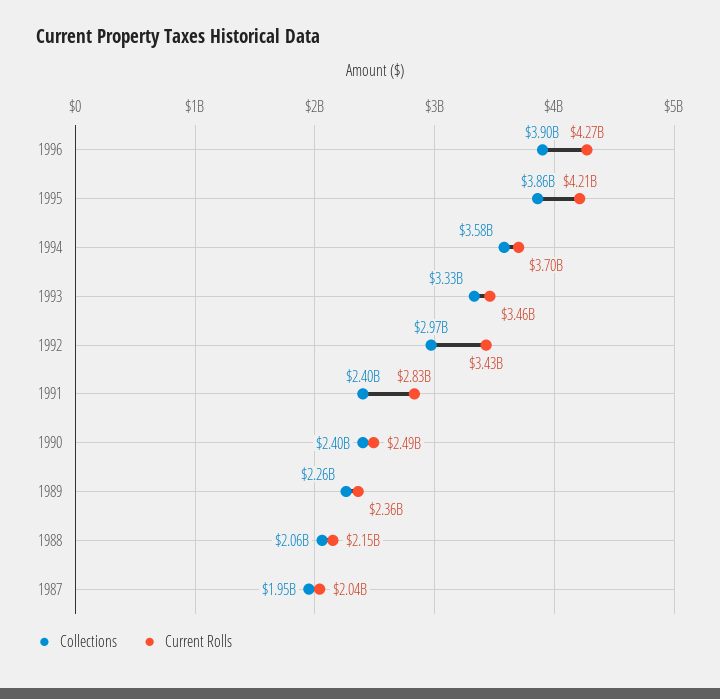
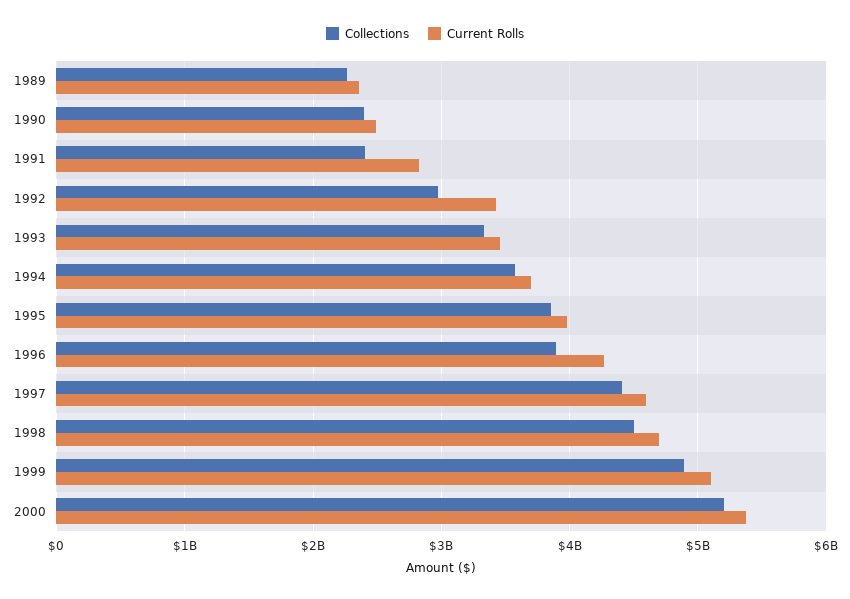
Current Rolls, 1995: 4210000000 -> 4000000000
Collections, 1988: 2060000000 -> none
Current Rolls, 1988: 2150000000 -> none
Collections, 1987: 1950000000 -> none
Current Rolls, 1987: 2040000000 -> none
Collections, 1997: none -> 4400000000
Current Rolls, 1997: none -> 4600000000
Collections, 1998: none -> 4500000000
Current Rolls, 1998: none -> 4700000000
Collections, 1999: none -> 4900000000
Current Rolls, 1999: none -> 5100000000
Collections, 2000: none -> 5200000000
Current Rolls, 2000: none -> 5400000000

